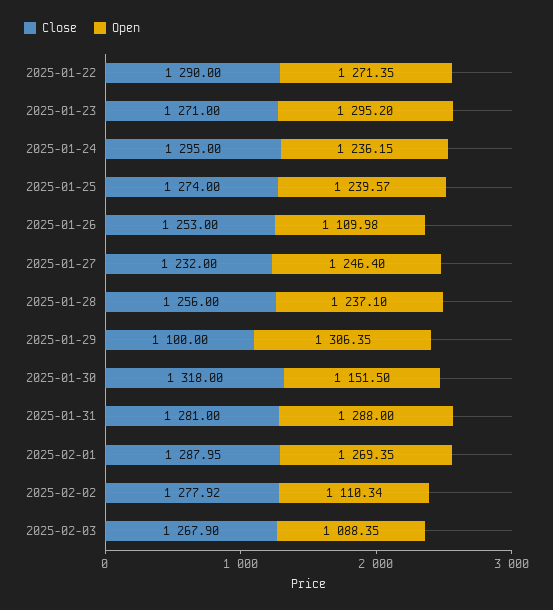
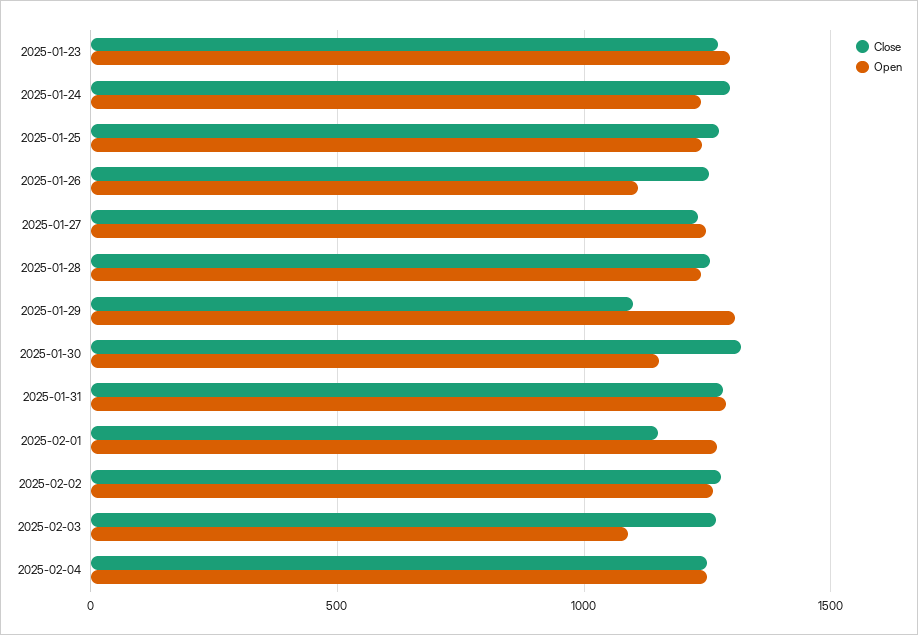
Close, 2025-01-22: 1290 -> none
Open, 2025-01-22: 1271.35 -> none
Close, 2025-02-01: 1287.95 -> 1150
Open, 2025-02-02: 1110.34 -> 1250
Close, 2025-02-04: none -> 1250
Open, 2025-02-04: none -> 1250

